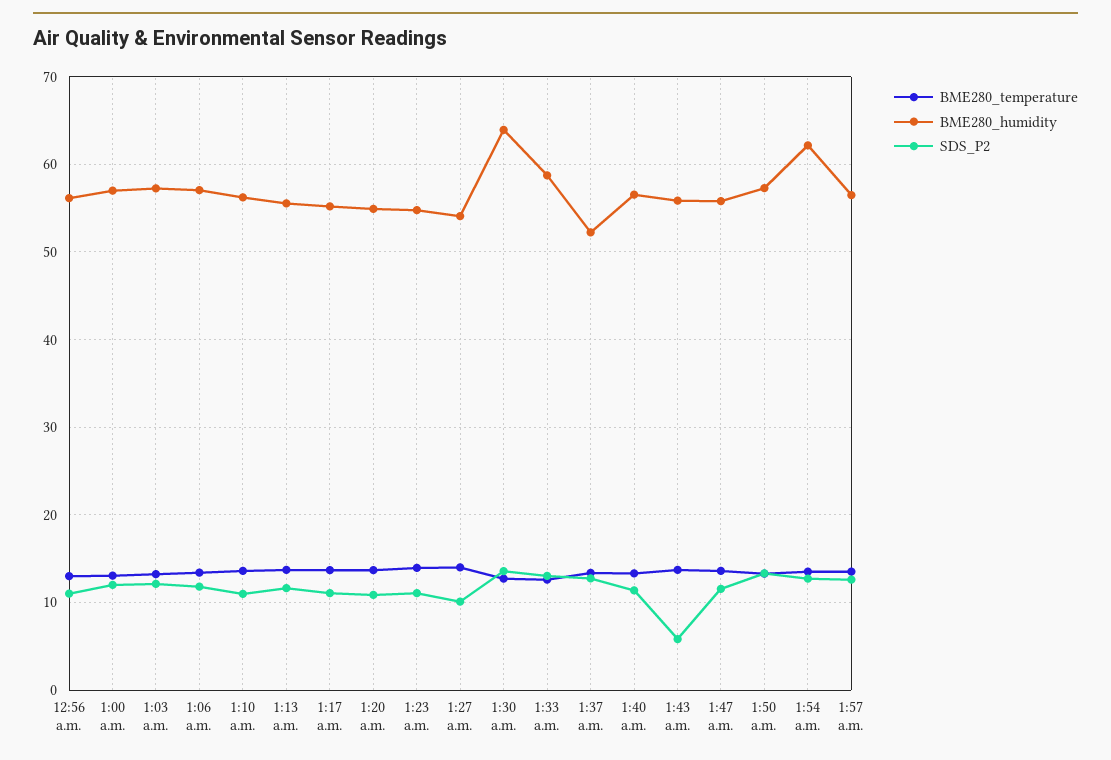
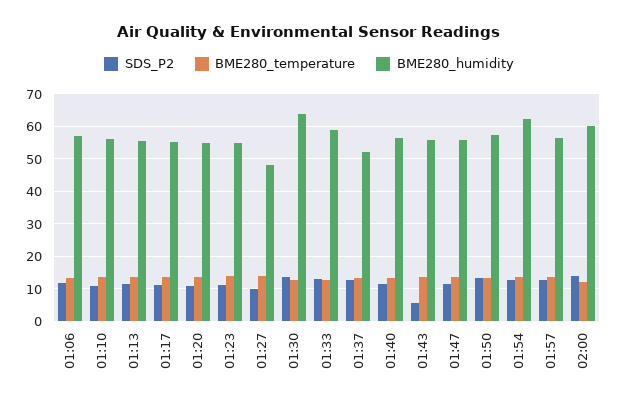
BME280_temperature, 12:56 a.m.: 13 -> none
BME280_humidity, 12:56 a.m.: 56 -> none
SDS_P2, 12:56 a.m.: 11 -> none
BME280_temperature, 1:00 a.m.: 13 -> none
BME280_humidity, 1:00 a.m.: 57 -> none
SDS_P2, 1:00 a.m.: 12 -> none
BME280_temperature, 1:03 a.m.: 13 -> none
BME280_humidity, 1:03 a.m.: 57 -> none
SDS_P2, 1:03 a.m.: 12 -> none
BME280_humidity, 1:27 a.m.: 54 -> 48
SDS_P2, 02:00: none -> 14
BME280_temperature, 02:00: none -> 12
BME280_humidity, 02:00: none -> 60

